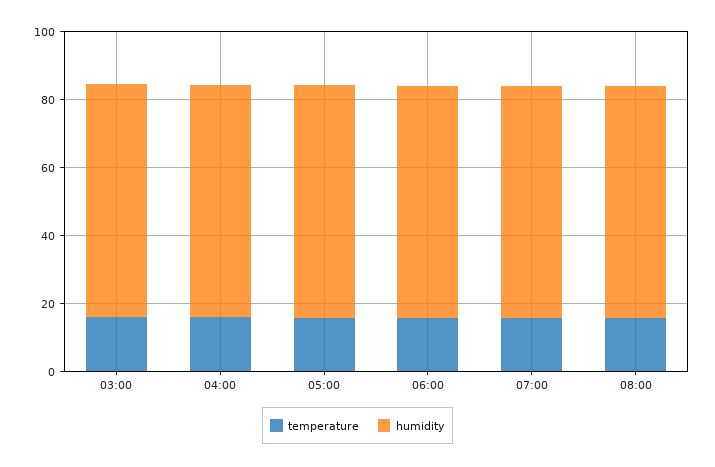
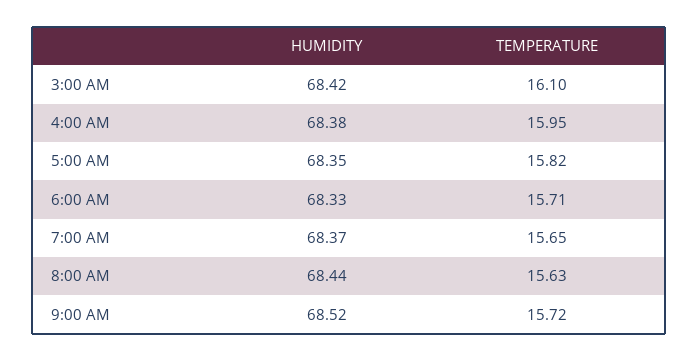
humidity, 9:00 AM: none -> 68.52
temperature, 9:00 AM: none -> 15.72

